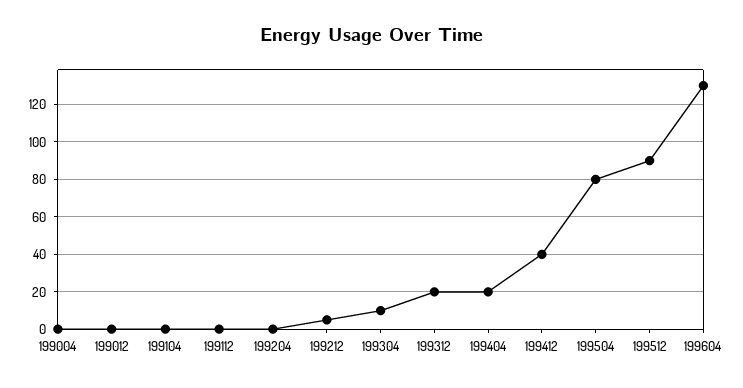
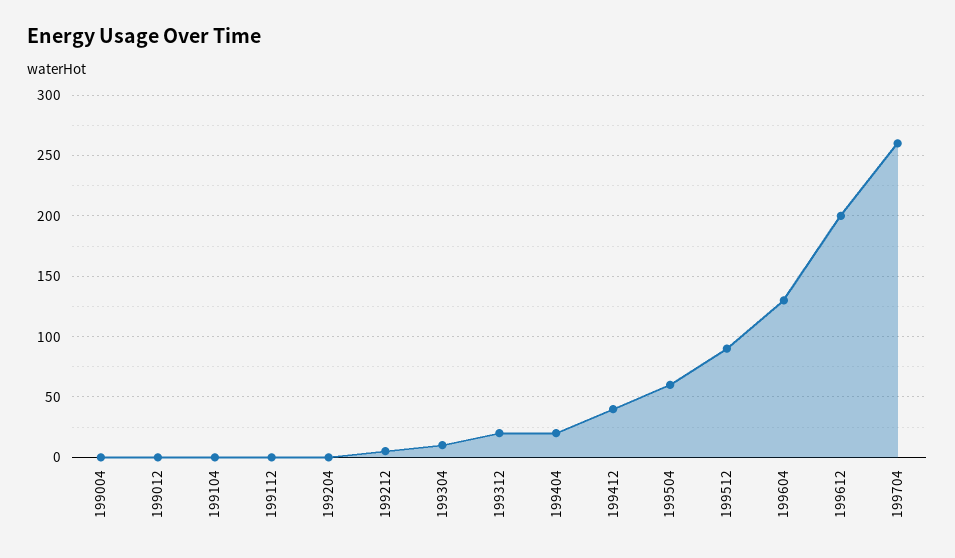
199504: 80 -> 60
199612: none -> 200
199704: none -> 260

